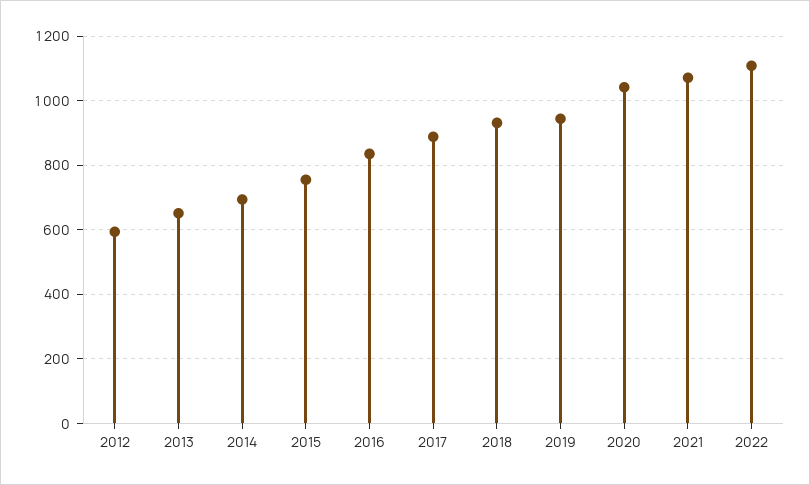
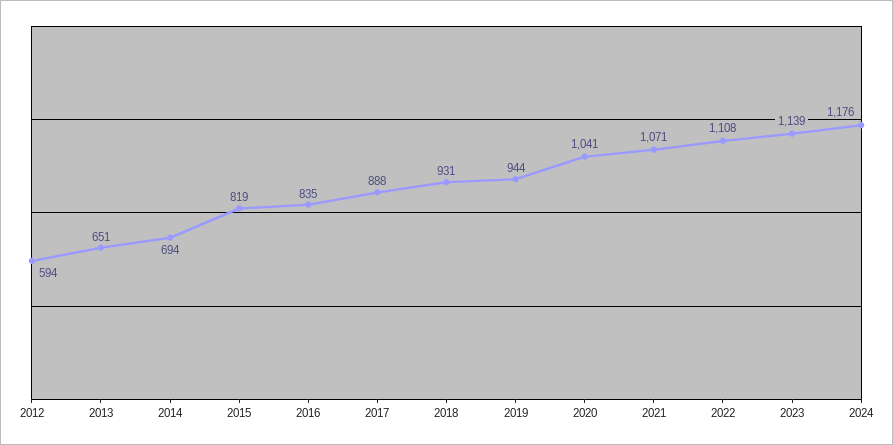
2015: 760 -> 819
2023: none -> 1139
2024: none -> 1176

